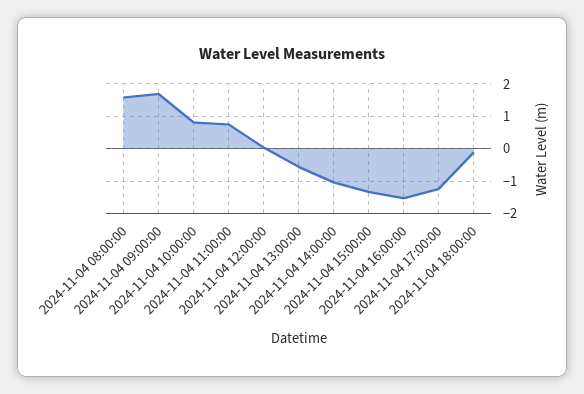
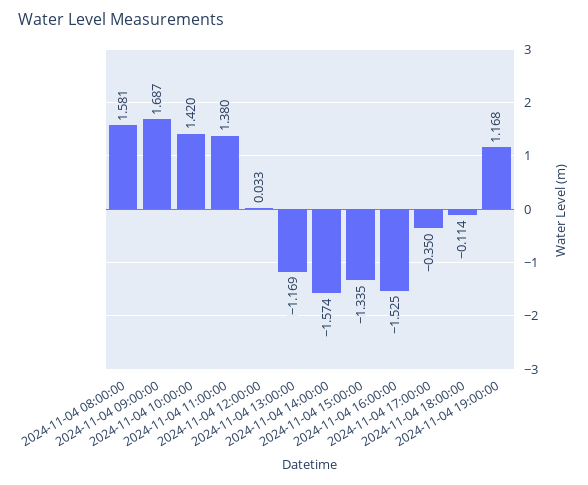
2024-11-04 10:00:00: 0.8 -> 1.42
2024-11-04 11:00:00: 0.8 -> 1.38
2024-11-04 13:00:00: -0.6 -> -1.169
2024-11-04 14:00:00: -1 -> -1.574
2024-11-04 17:00:00: -1.2 -> -0.35
2024-11-04 19:00:00: none -> 1.168

